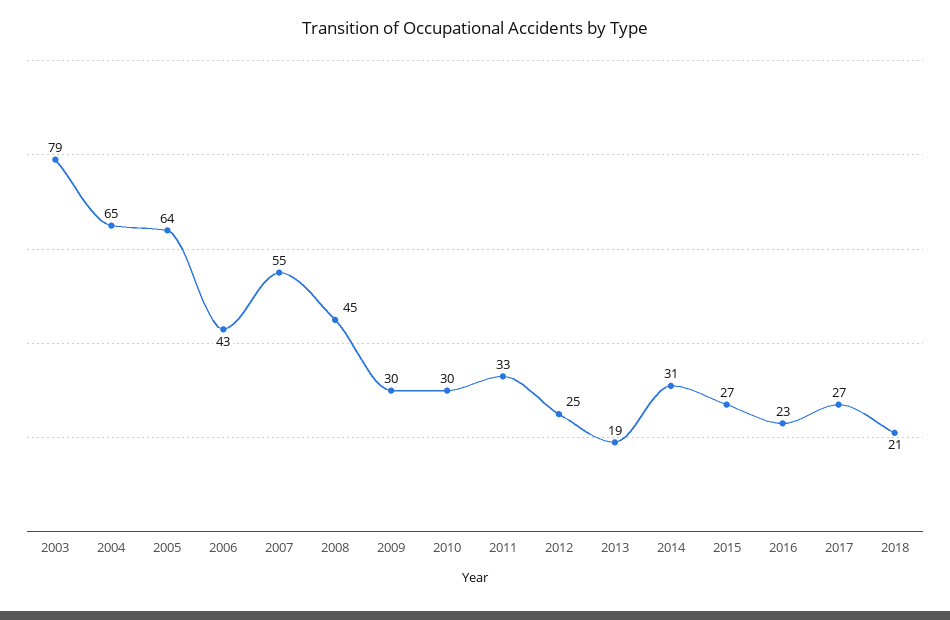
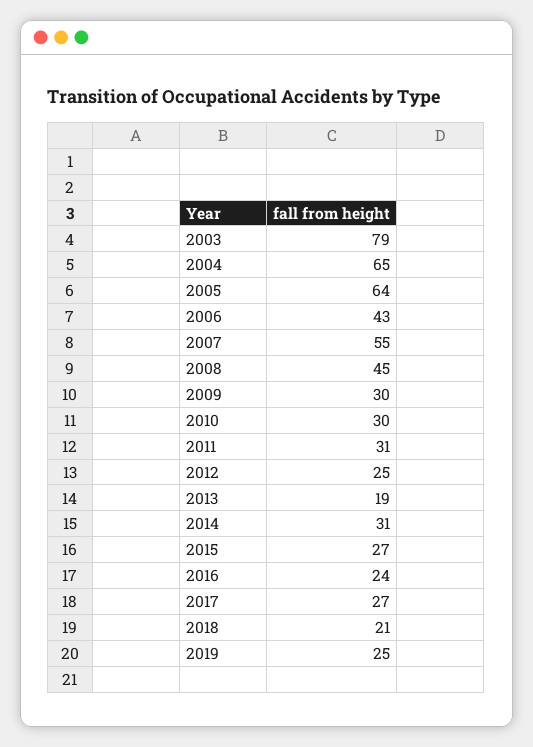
2011: 33 -> 31
2016: 23 -> 24
2019: none -> 25

